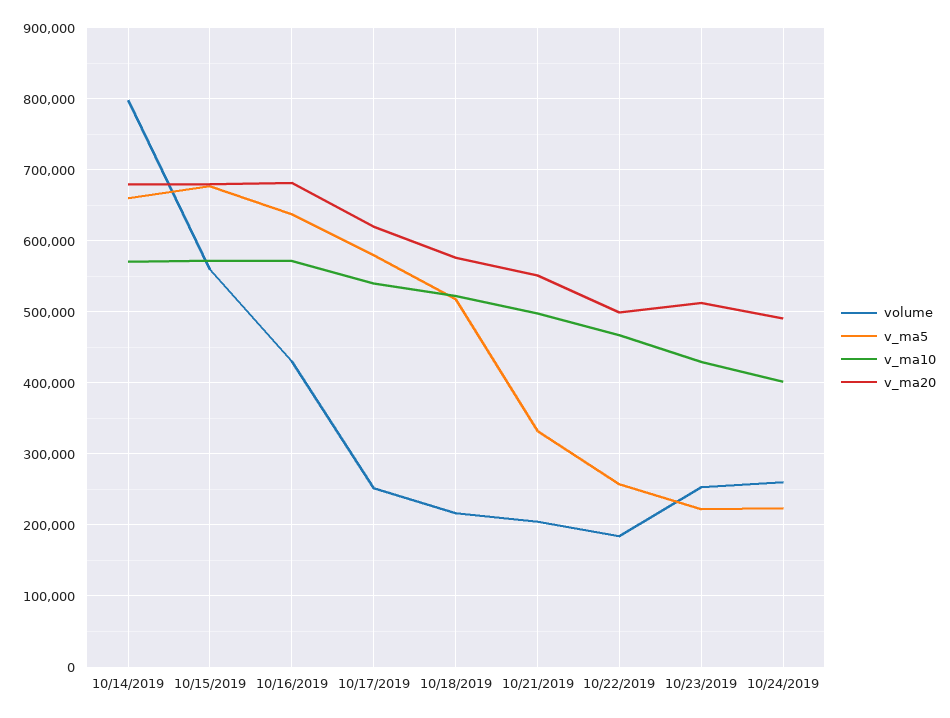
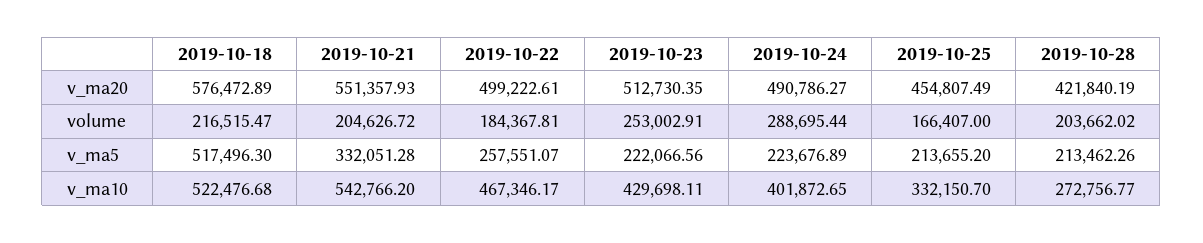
volume, 10/14/2019: 800000 -> none
v_ma5, 10/14/2019: 660000 -> none
v_ma10, 10/14/2019: 570000 -> none
v_ma20, 10/14/2019: 680000 -> none
volume, 10/15/2019: 560000 -> none
v_ma5, 10/15/2019: 680000 -> none
v_ma10, 10/15/2019: 570000 -> none
v_ma20, 10/15/2019: 680000 -> none
volume, 10/16/2019: 430000 -> none
v_ma5, 10/16/2019: 640000 -> none
v_ma10, 10/16/2019: 570000 -> none
v_ma20, 10/16/2019: 680000 -> none
volume, 10/17/2019: 250000 -> none
v_ma5, 10/17/2019: 580000 -> none
v_ma10, 10/17/2019: 540000 -> none
v_ma20, 10/17/2019: 620000 -> none
v_ma10, 10/21/2019: 500000 -> 542766.2
volume, 10/24/2019: 260000 -> 288695.44
v_ma20, 2019-10-25: none -> 454807.49
v_ma20, 2019-10-28: none -> 421840.19
volume, 2019-10-25: none -> 166407
volume, 2019-10-28: none -> 203662.02
v_ma5, 2019-10-25: none -> 213655.2
v_ma5, 2019-10-28: none -> 213462.26
v_ma10, 2019-10-25: none -> 332150.7
v_ma10, 2019-10-28: none -> 272756.77

